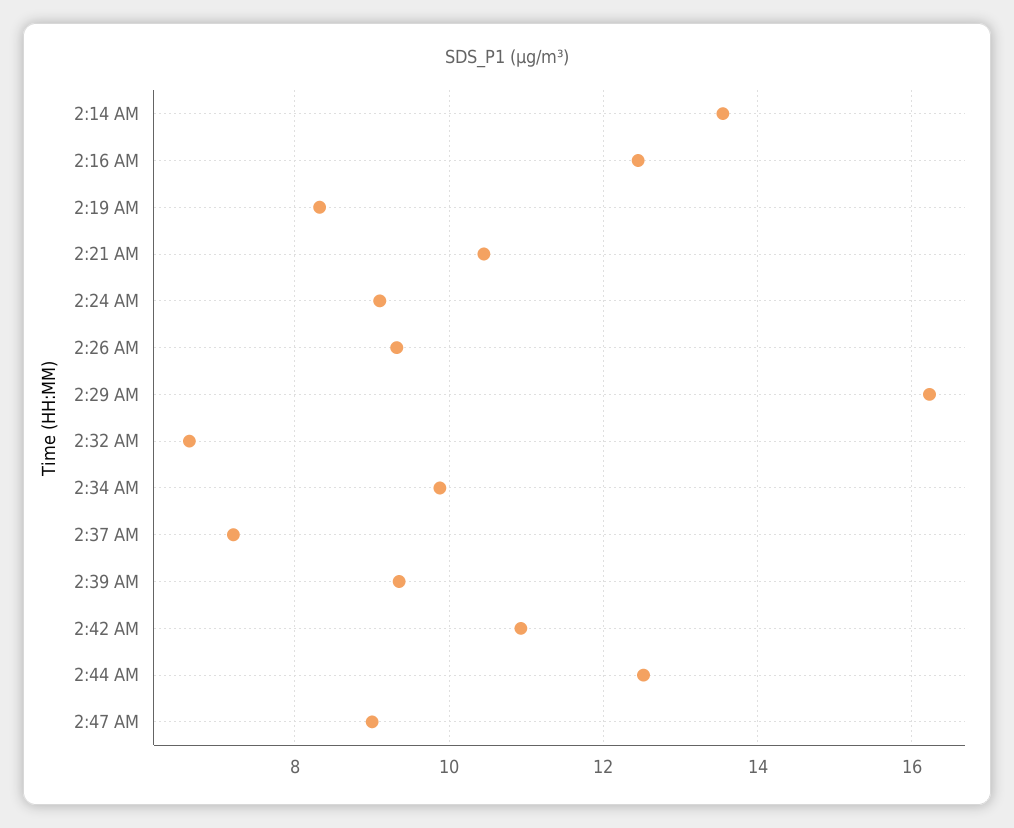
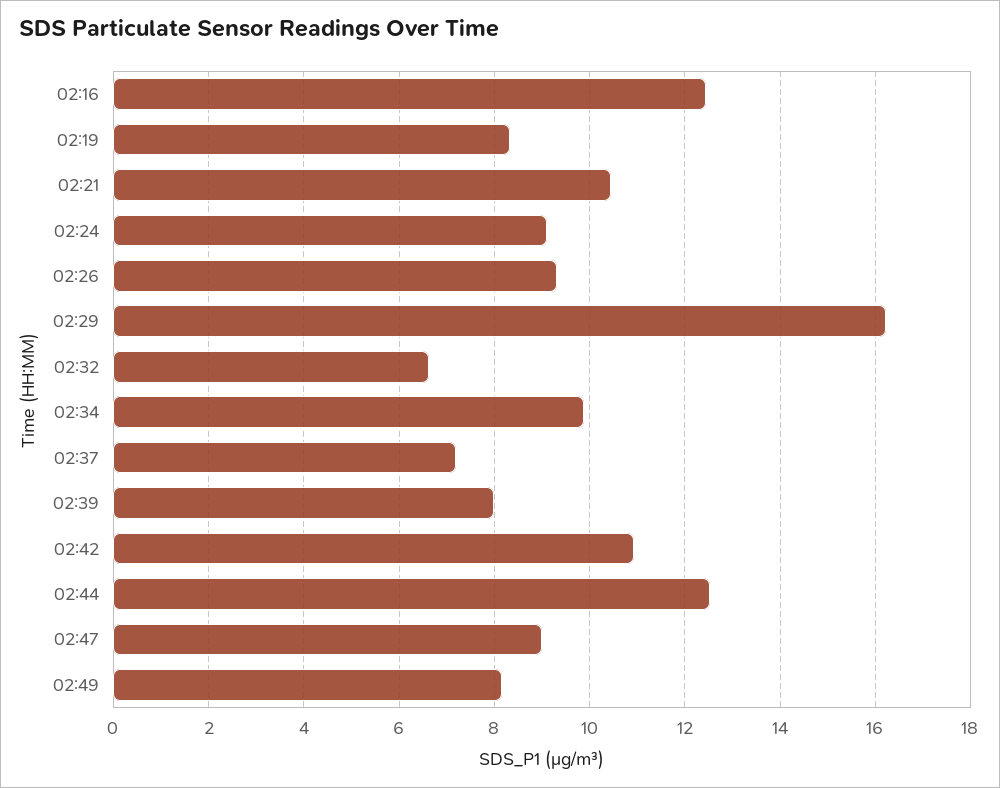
2:14 AM: 13.6 -> none
2:39 AM: 9.4 -> 8
02:49: none -> 8.2

